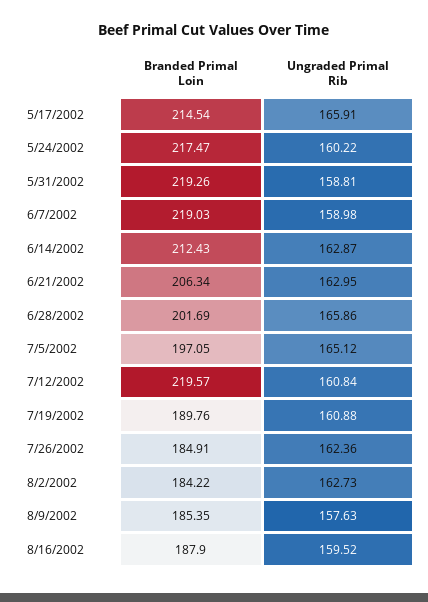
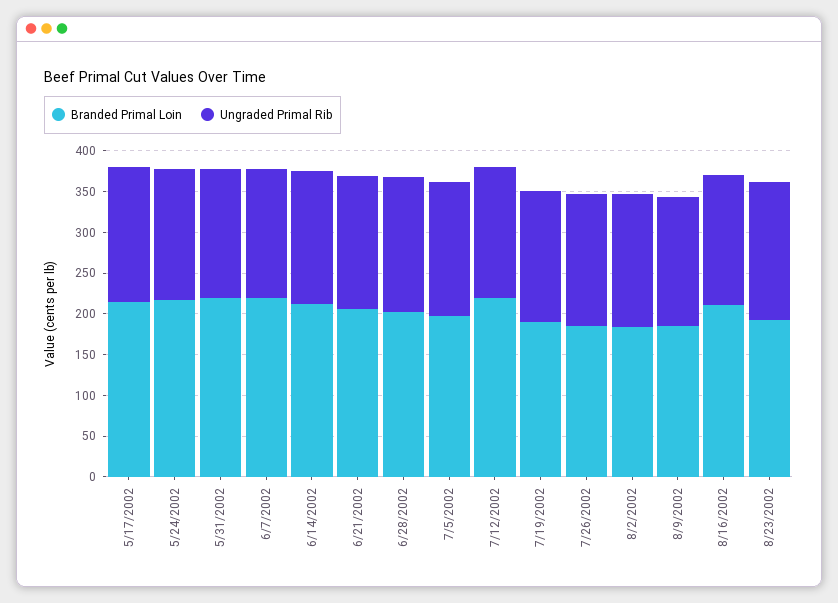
Branded Primal Loin, 8/16/2002: 187.9 -> 210
Branded Primal Loin, 8/23/2002: none -> 190
Ungraded Primal Rib, 8/23/2002: none -> 170

